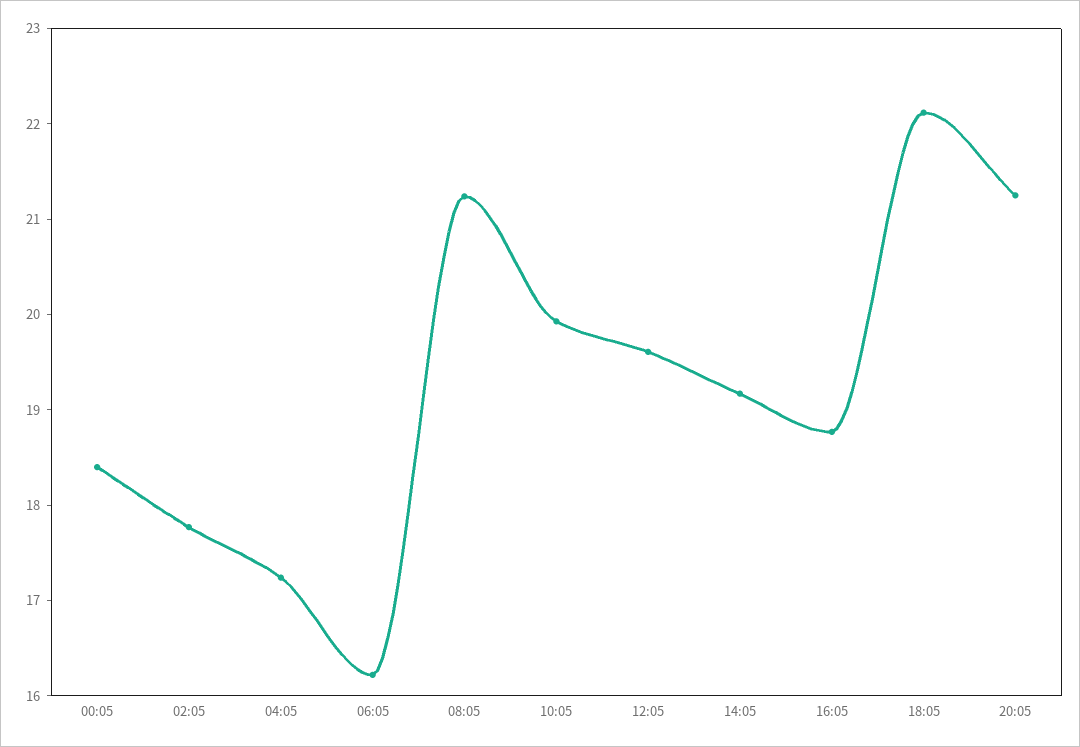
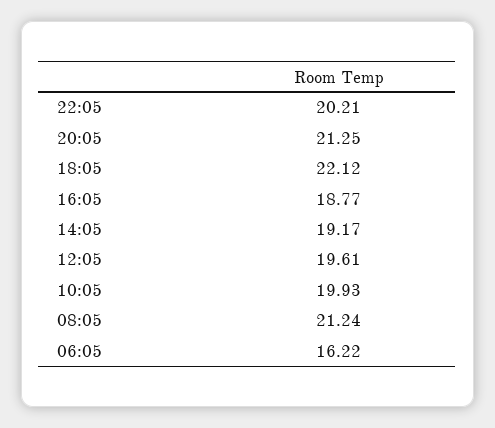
00:05: 18.4 -> none
02:05: 17.8 -> none
04:05: 17.2 -> none
22:05: none -> 20.21

